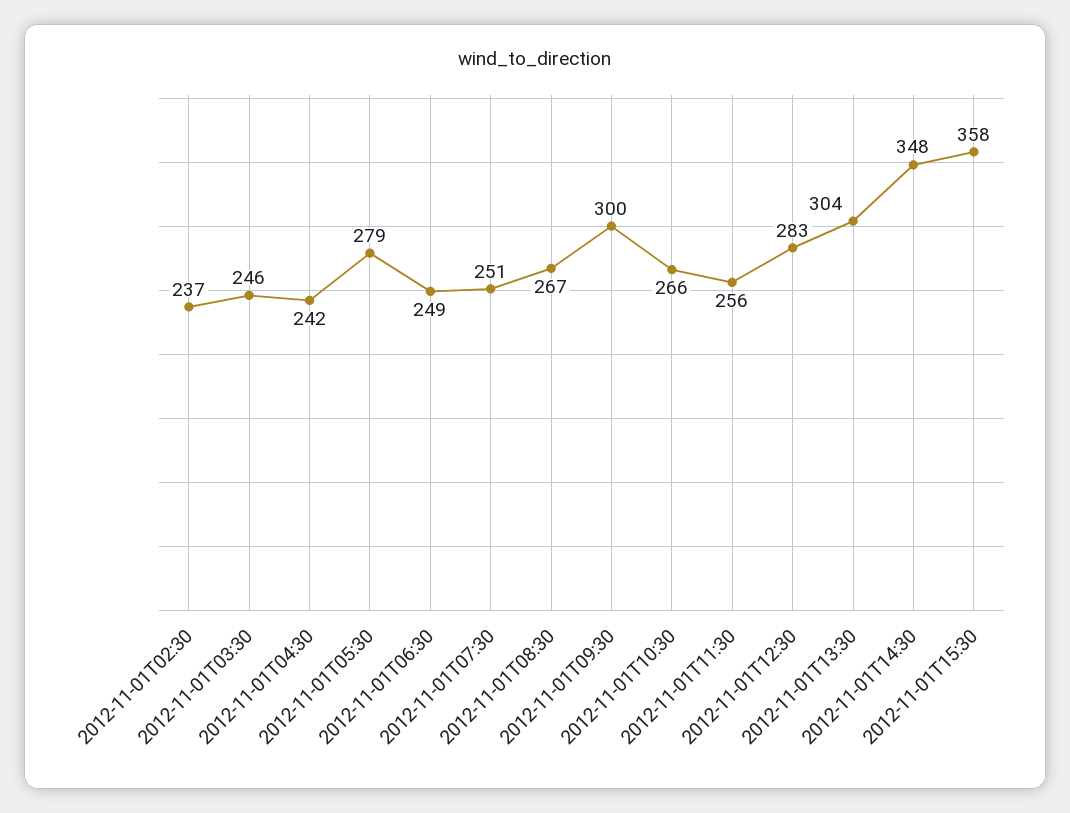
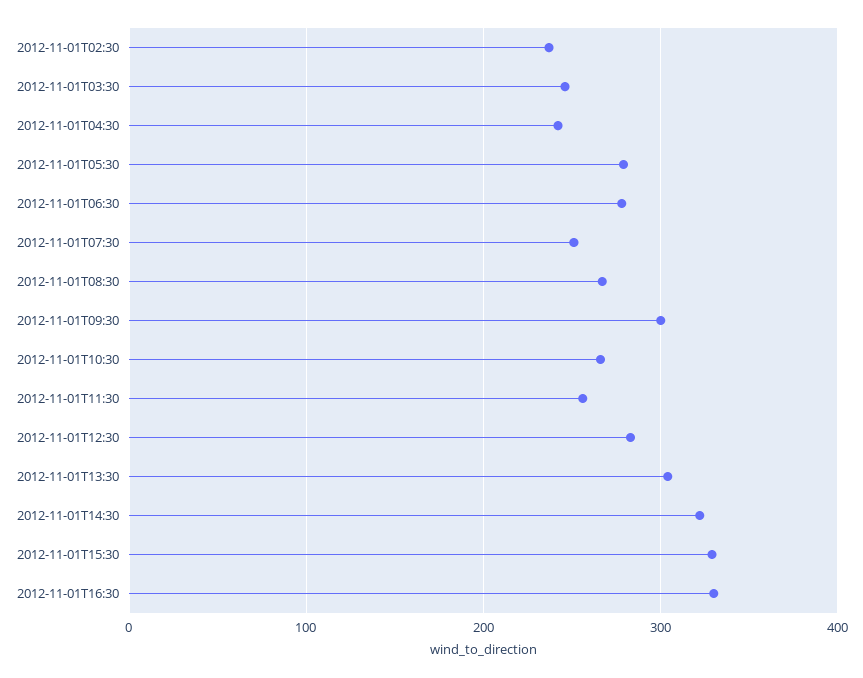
2012-11-01T06:30: 249 -> 280
2012-11-01T14:30: 348 -> 320
2012-11-01T15:30: 358 -> 330
2012-11-01T16:30: none -> 330

